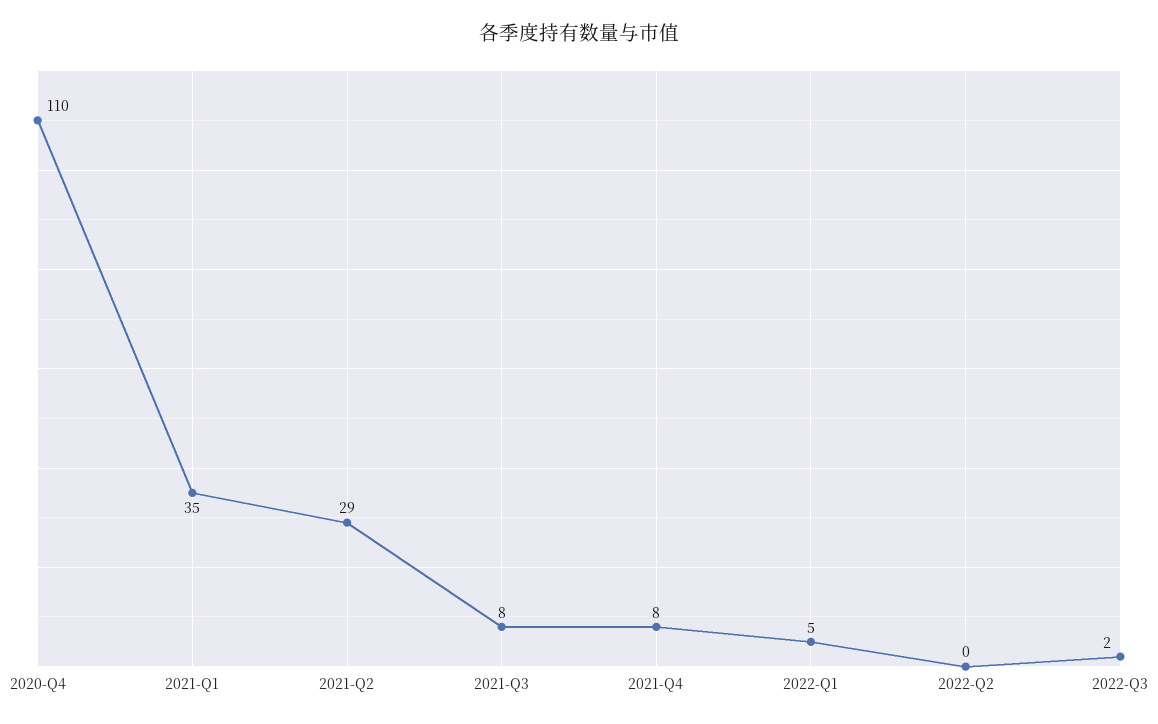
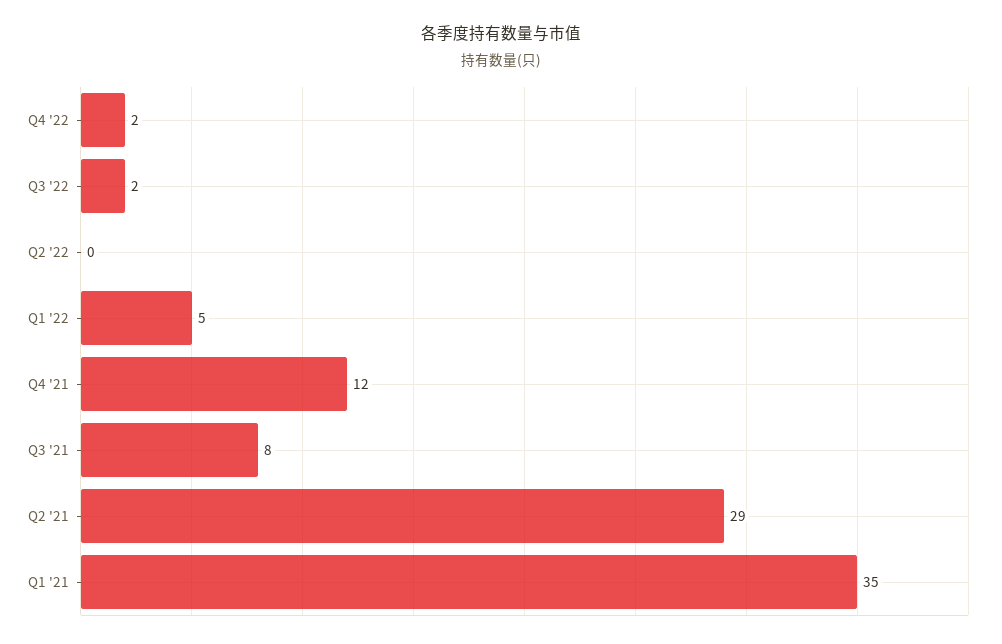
2020-Q4: 110 -> none
2021-Q4: 8 -> 12
Q4 '22: none -> 2

